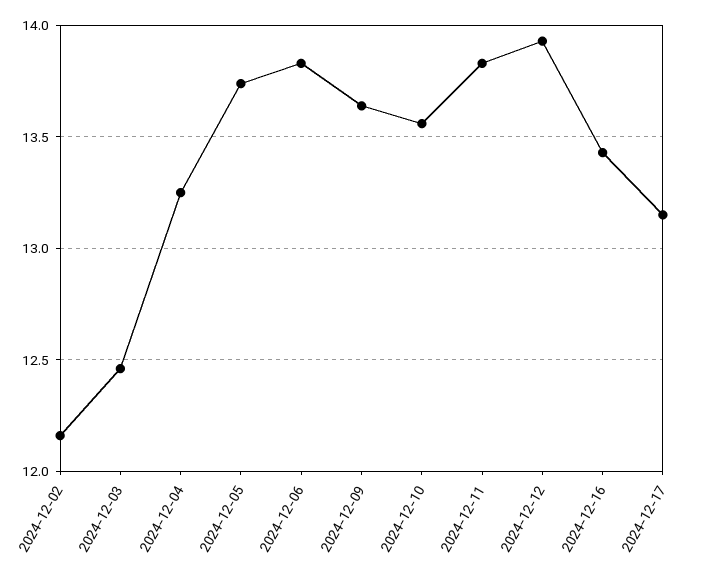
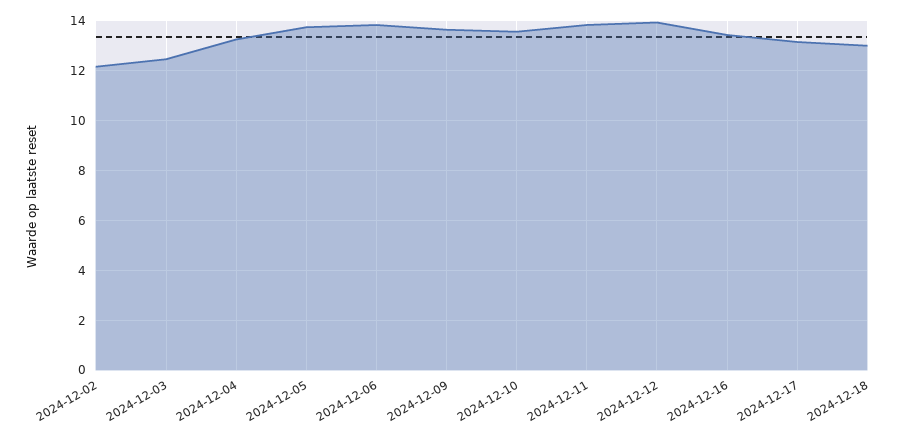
2024-12-18: none -> 13

